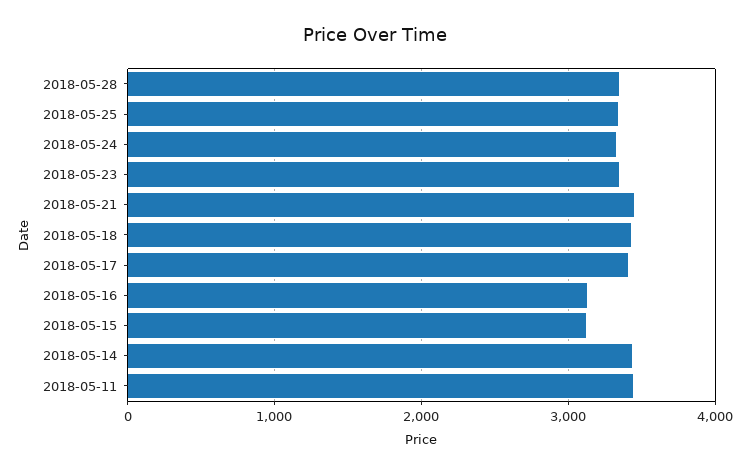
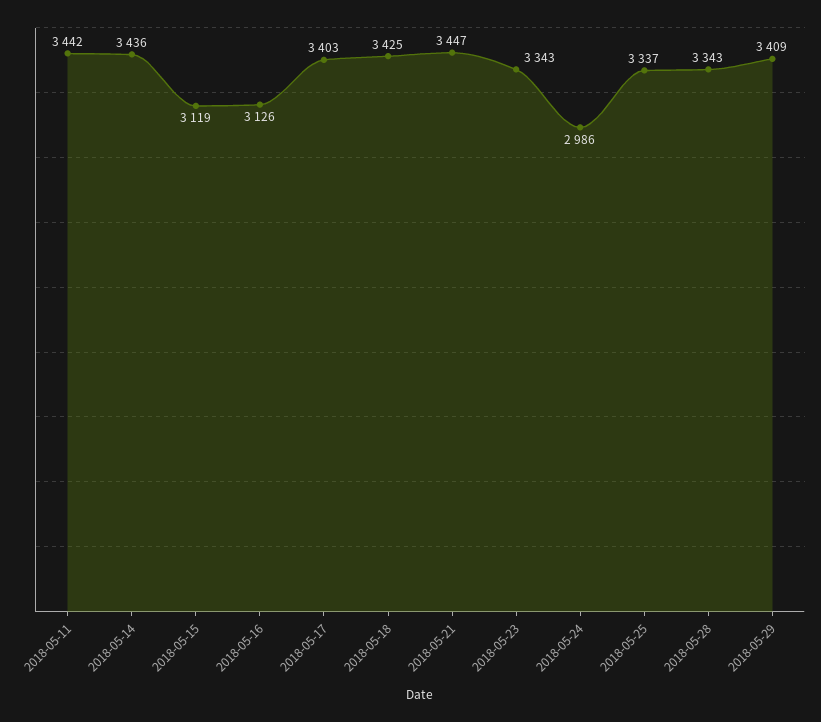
2018-05-24: 3300 -> 2986
2018-05-29: none -> 3409

